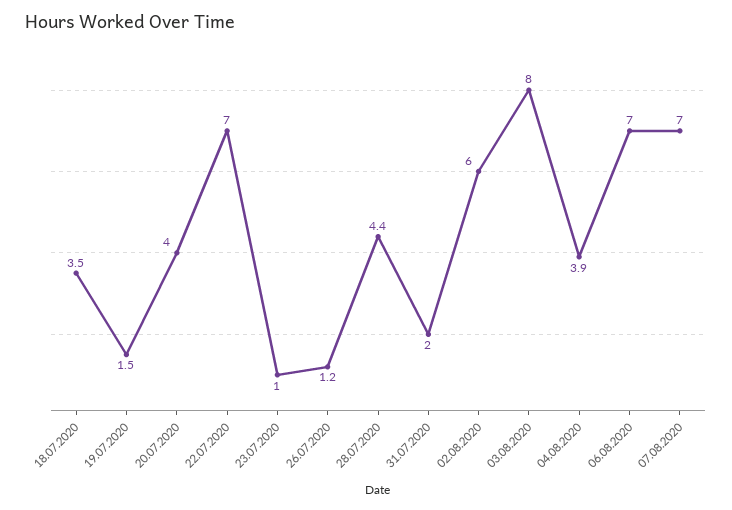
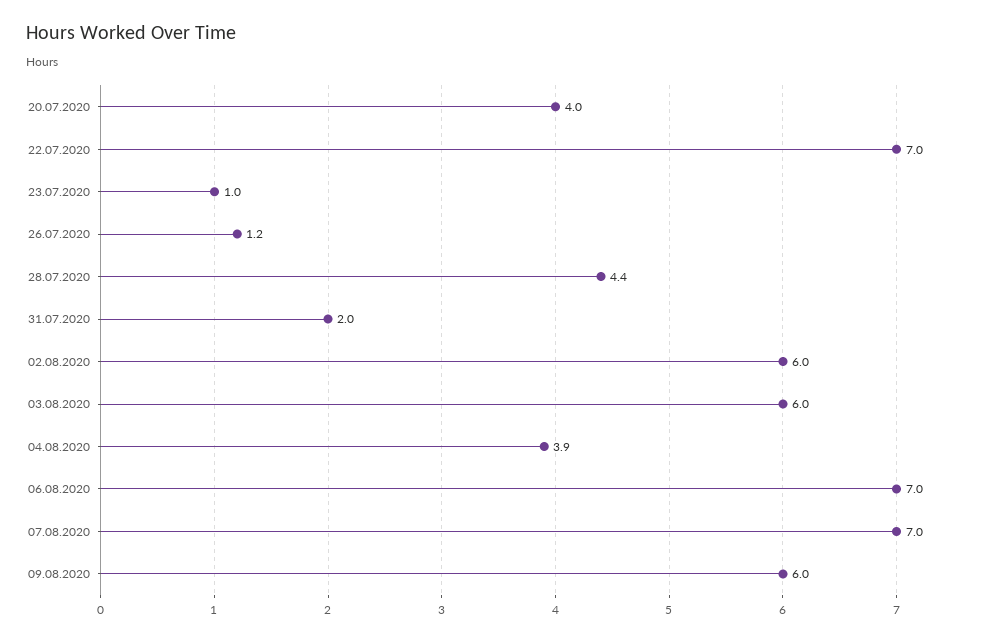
18.07.2020: 3.5 -> none
19.07.2020: 1.5 -> none
03.08.2020: 8 -> 6
09.08.2020: none -> 6

